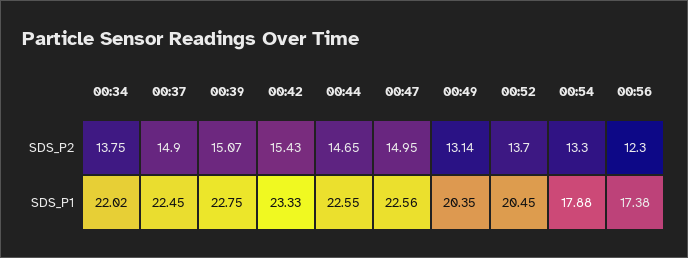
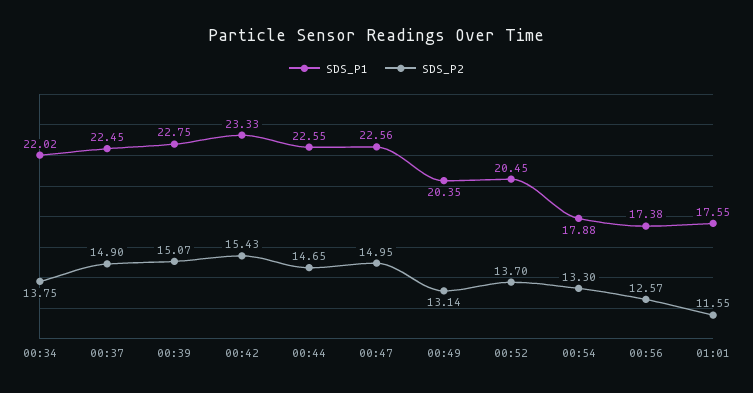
SDS_P2, 00:56: 12.3 -> 12.57
SDS_P1, 01:01: none -> 17.55
SDS_P2, 01:01: none -> 11.55

